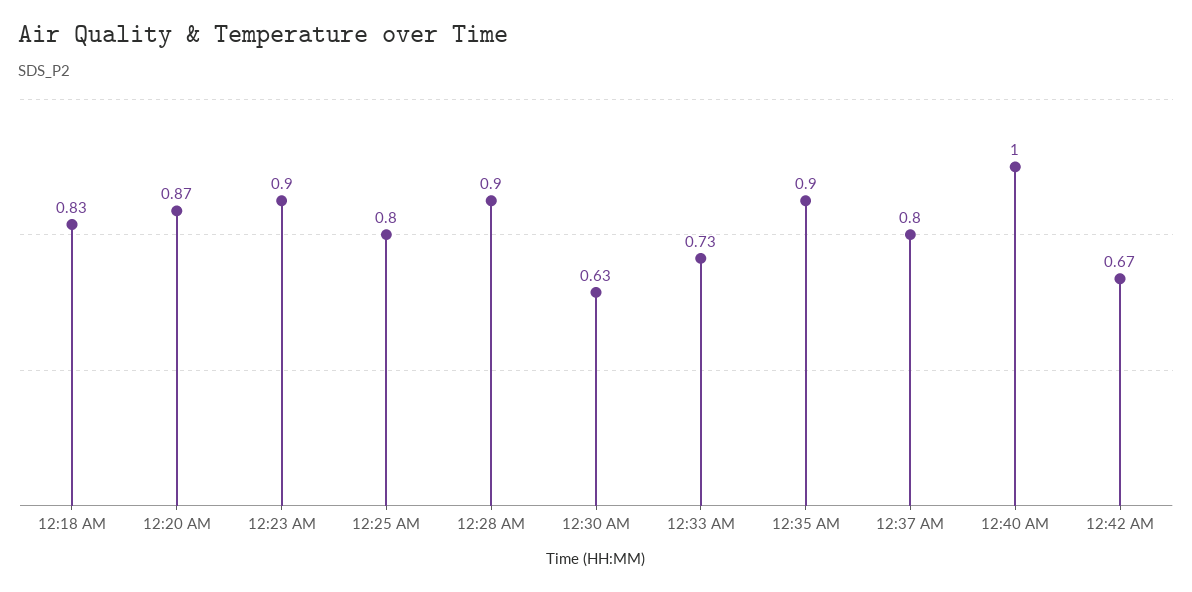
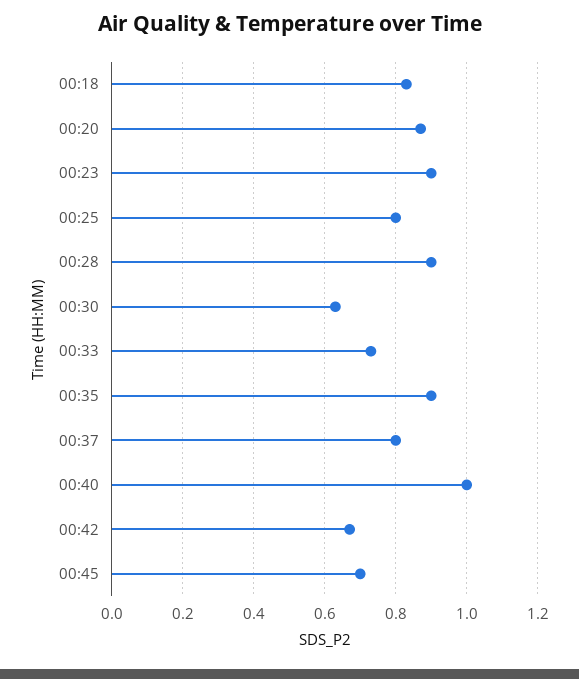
00:45: none -> 0.7

